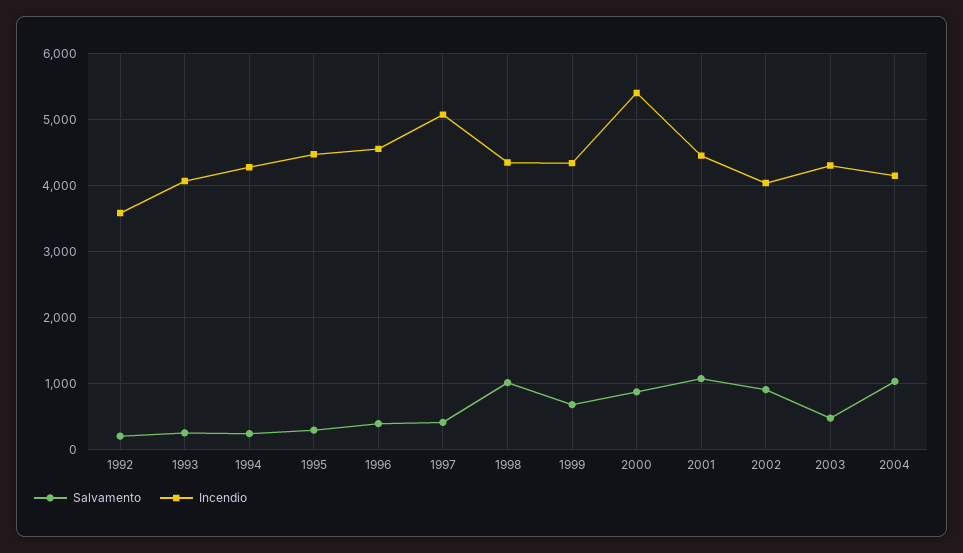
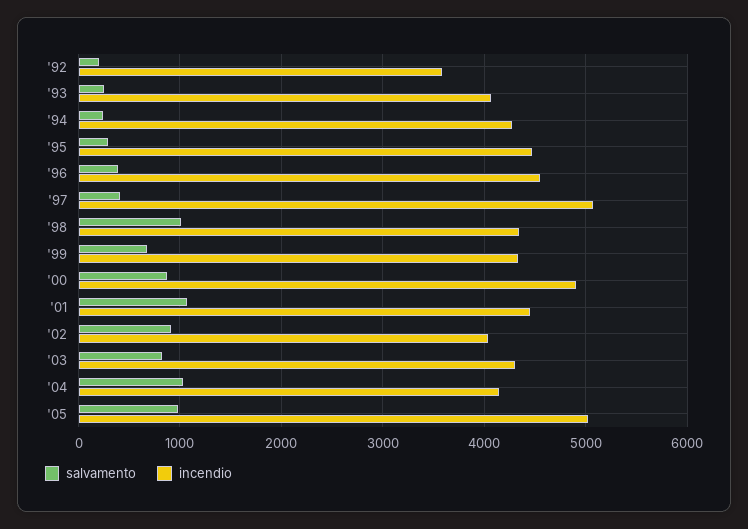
Incendio, 2000: 5400 -> 4900
Salvamento, 2003: 500 -> 800
Salvamento, '05: none -> 1000
Incendio, '05: none -> 5000

